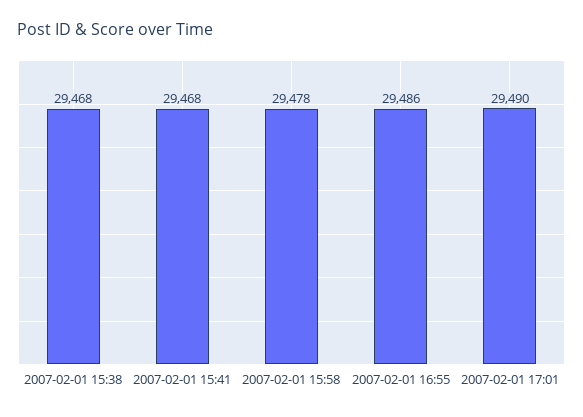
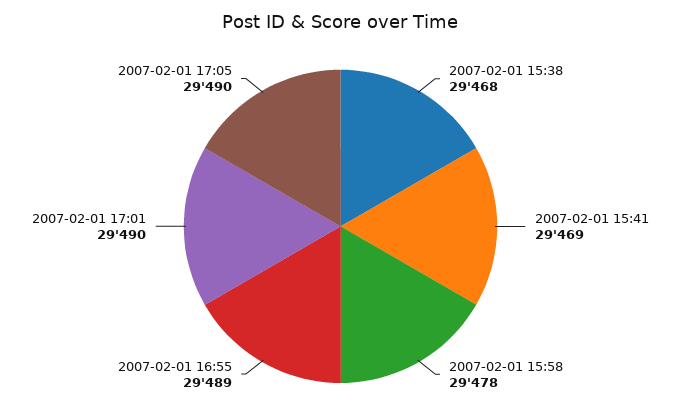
2007-02-01 15:41: 29468 -> 29469
2007-02-01 16:55: 29486 -> 29489
2007-02-01 17:05: none -> 29490

